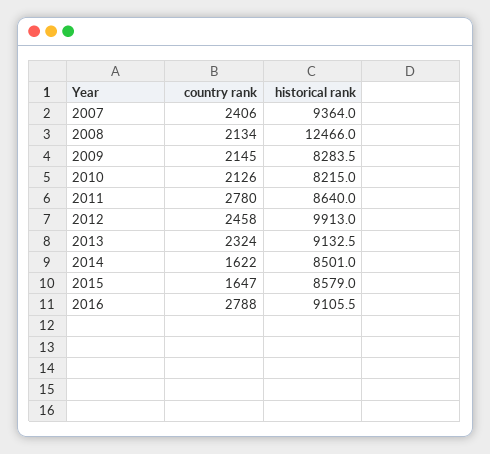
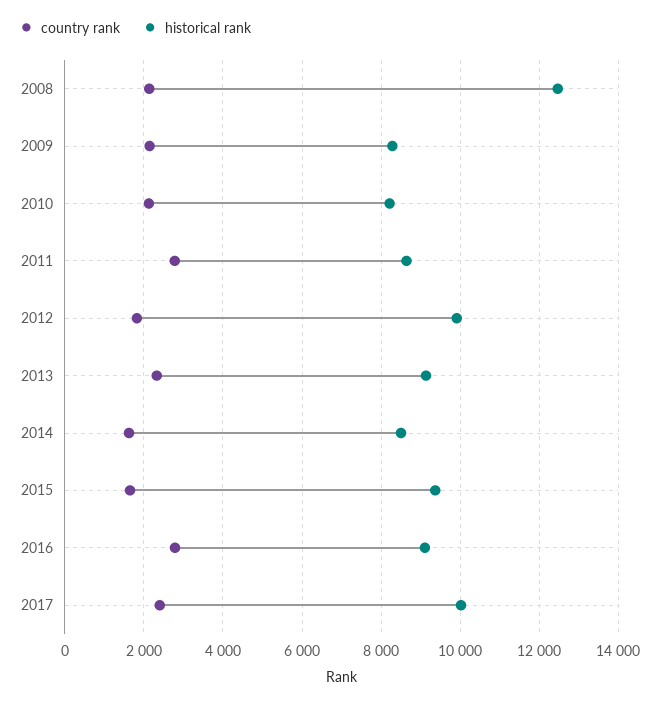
country rank, 2007: 2406 -> none
historical rank, 2007: 9364 -> none
country rank, 2012: 2458 -> 1800
historical rank, 2015: 8579 -> 9400
country rank, 2017: none -> 2400
historical rank, 2017: none -> 10000

